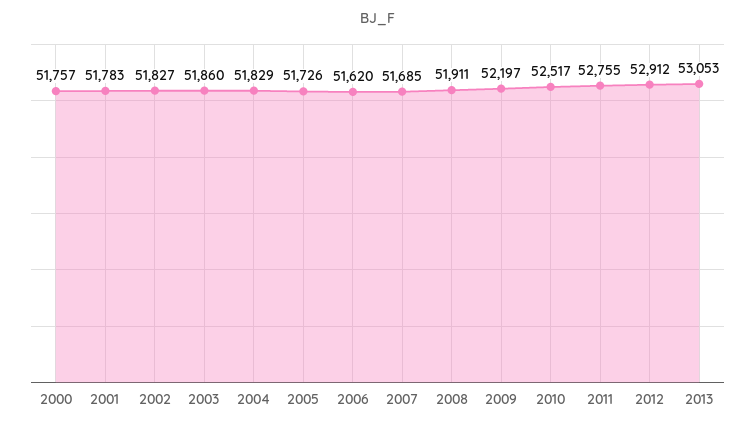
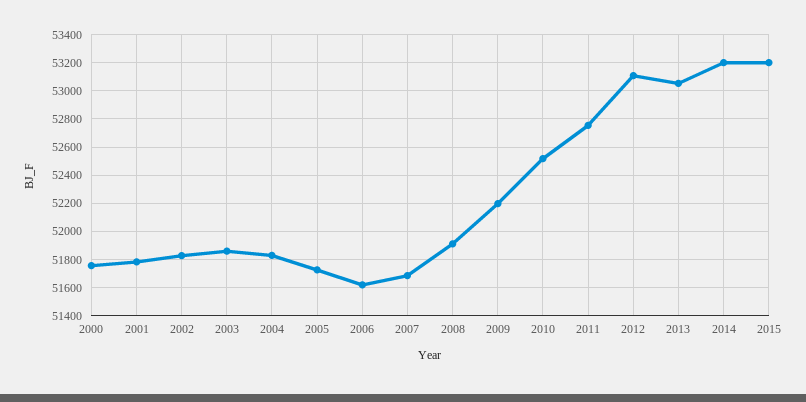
2012: 52912 -> 53100
2014: none -> 53200
2015: none -> 53200

